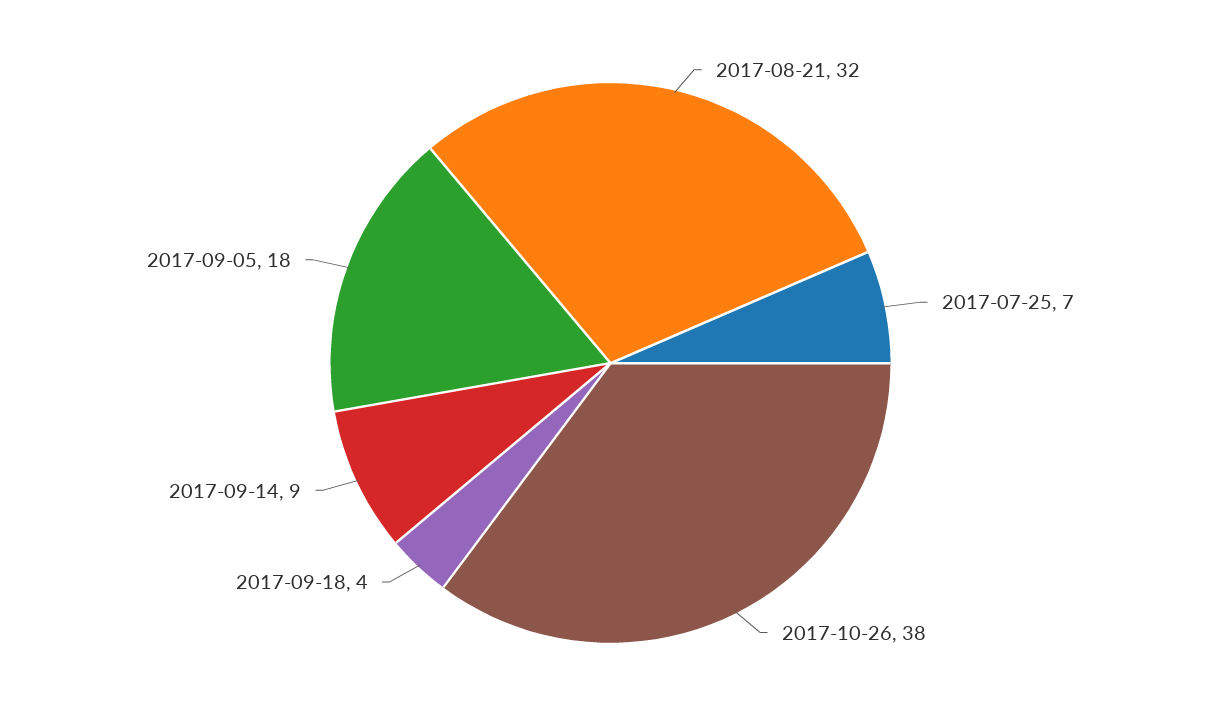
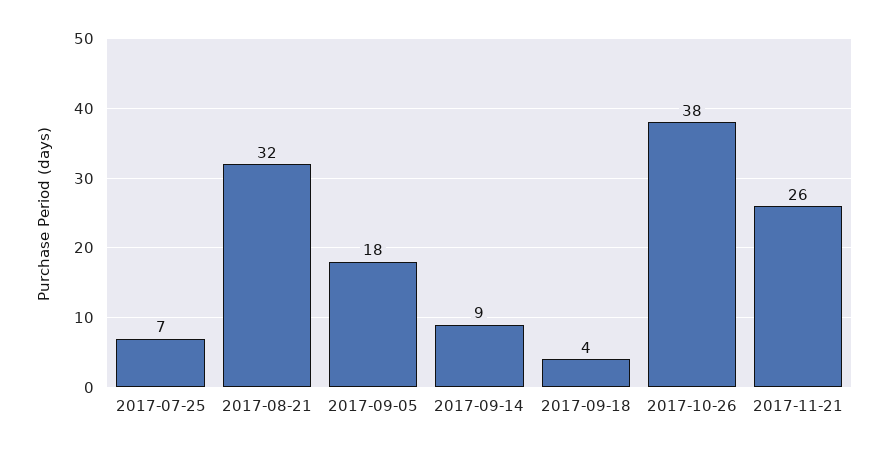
2017-11-21: none -> 26

